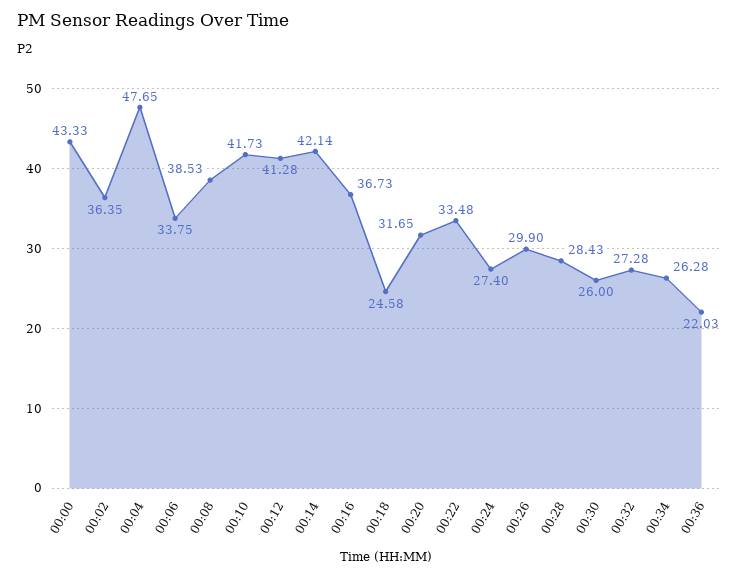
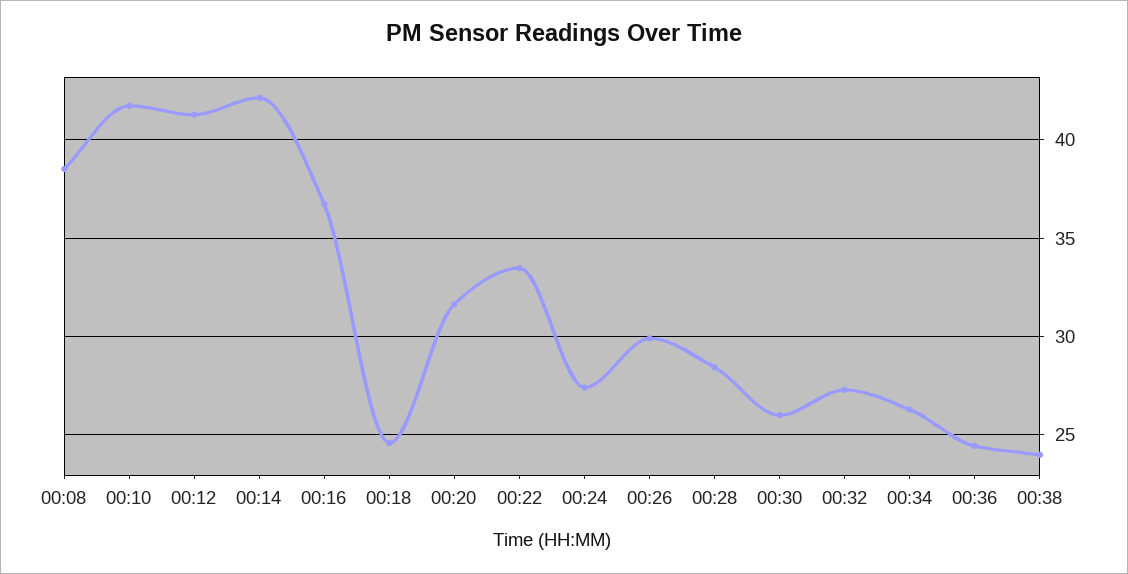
00:00: 43.33 -> none
00:02: 36.35 -> none
00:04: 47.65 -> none
00:06: 33.75 -> none
00:36: 22.03 -> 24.5
00:38: none -> 24

